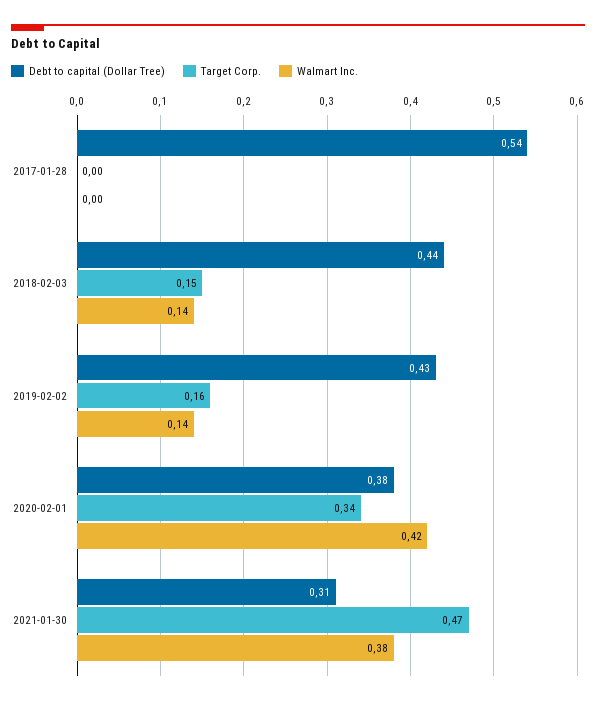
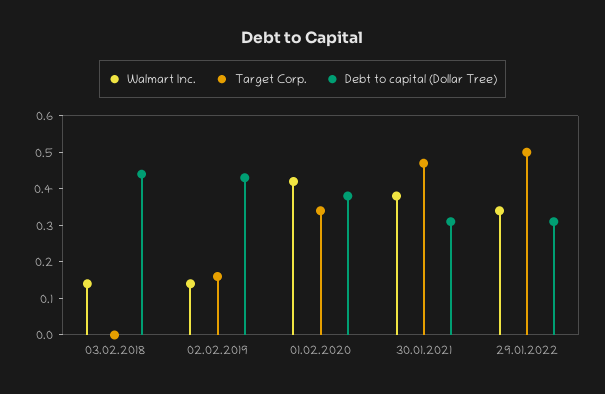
Debt to capital (Dollar Tree), 2017-01-28: 0.54 -> none
Target Corp., 2017-01-28: 0 -> none
Walmart Inc., 2017-01-28: 0 -> none
Target Corp., 2018-02-03: 0.15 -> 0
Walmart Inc., 29.01.2022: none -> 0.35
Target Corp., 29.01.2022: none -> 0.5
Debt to capital (Dollar Tree), 29.01.2022: none -> 0.3

